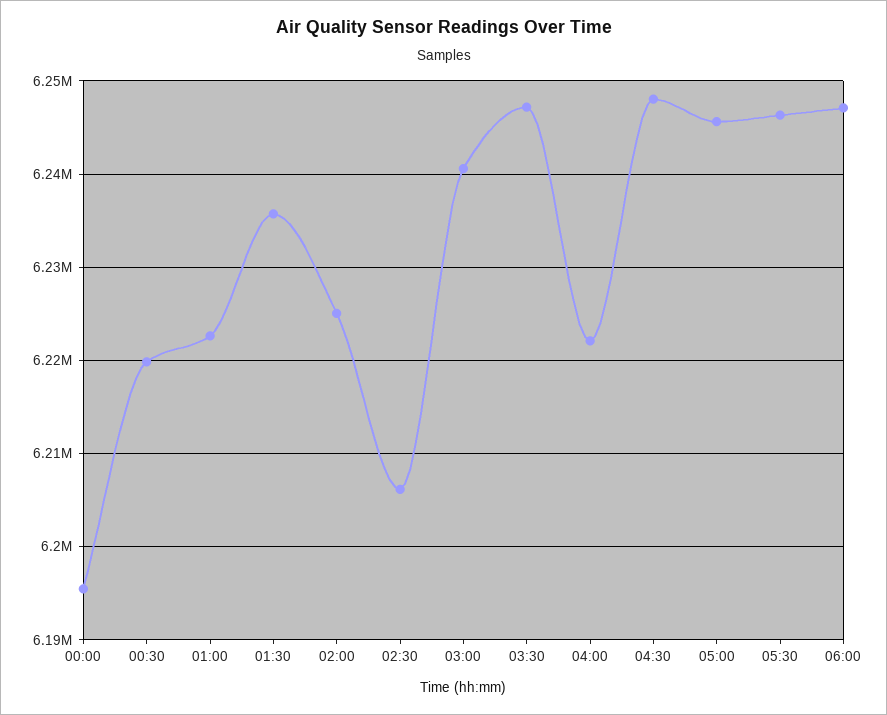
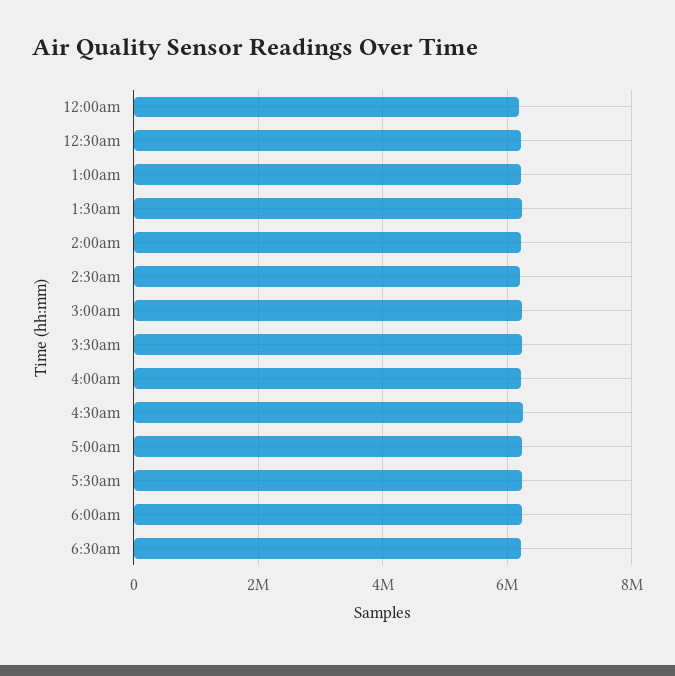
6:30am: none -> 6200000

